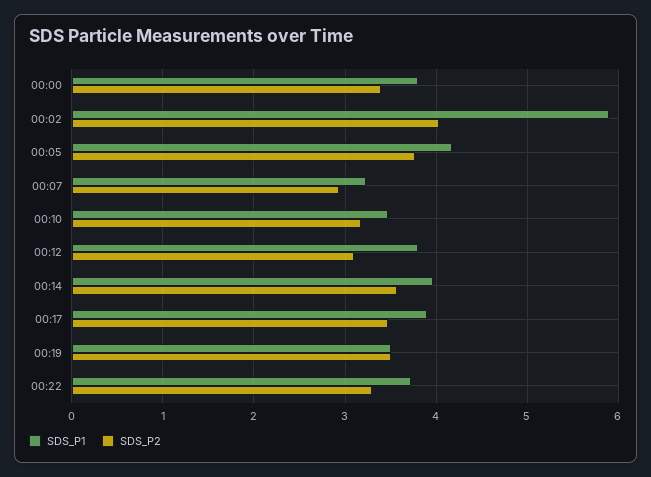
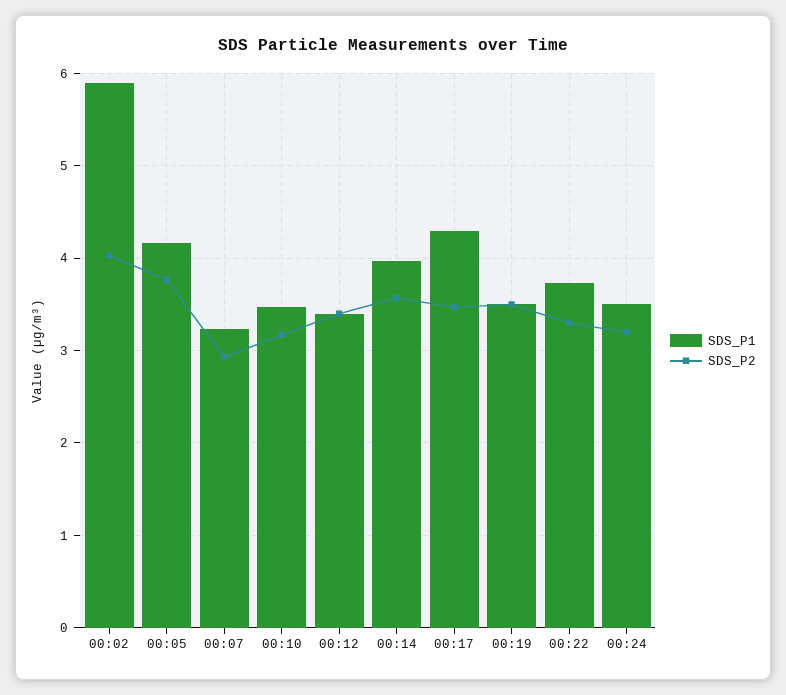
SDS_P1, 00:00: 3.8 -> none
SDS_P2, 00:00: 3.4 -> none
SDS_P1, 00:12: 3.8 -> 3.4
SDS_P2, 00:12: 3.1 -> 3.4
SDS_P1, 00:17: 3.9 -> 4.3
SDS_P1, 00:24: none -> 3.5
SDS_P2, 00:24: none -> 3.2

